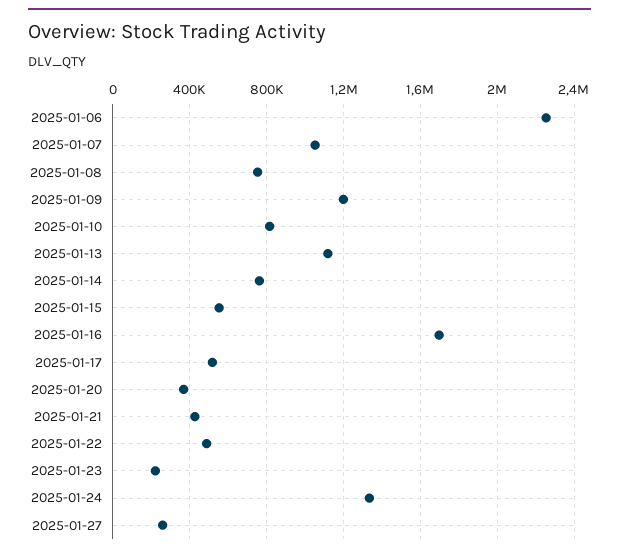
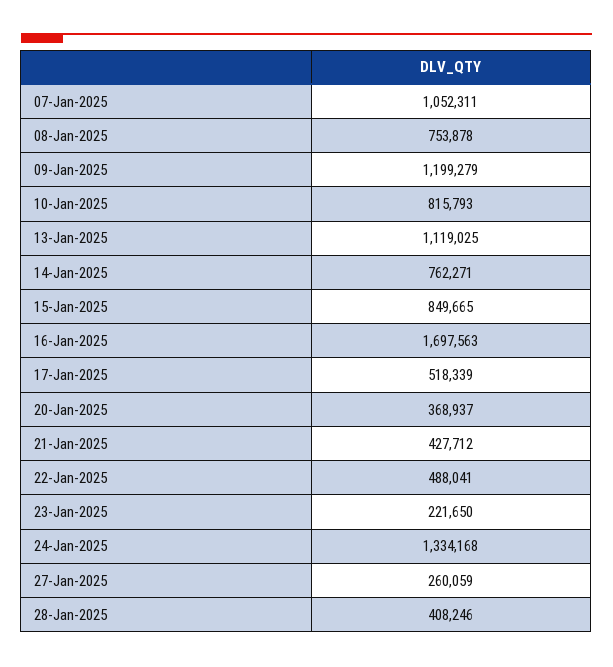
2025-01-06: 2250000 -> none
2025-01-15: 550000 -> 849665
28-Jan-2025: none -> 408246

